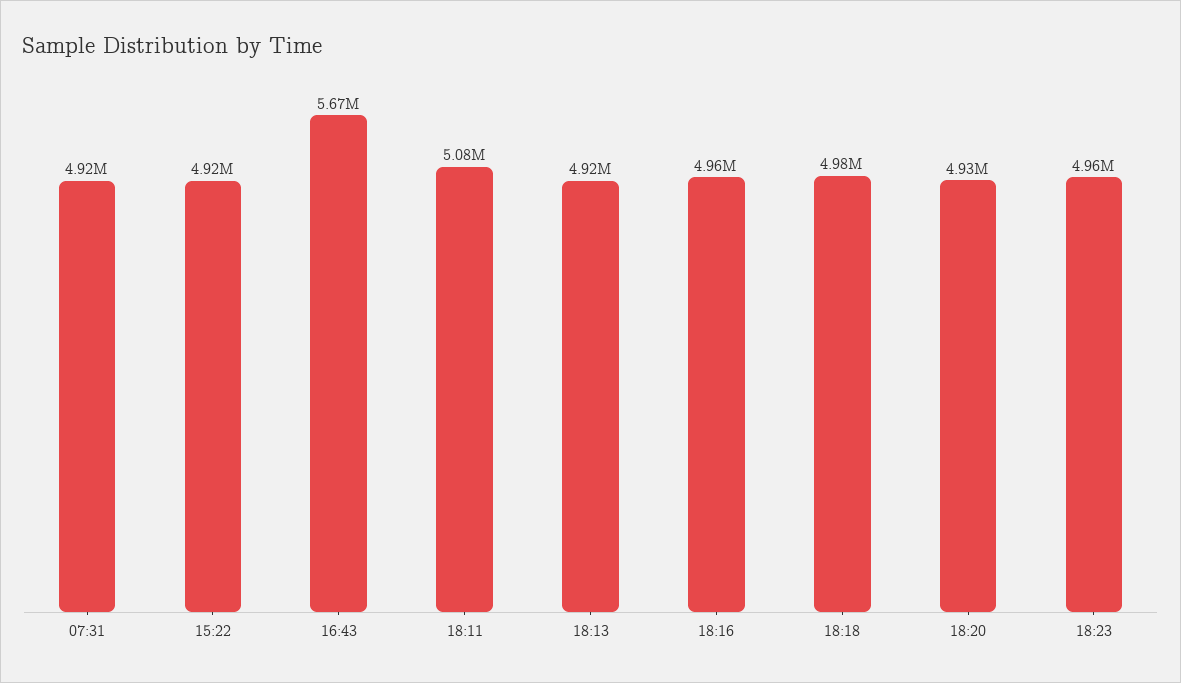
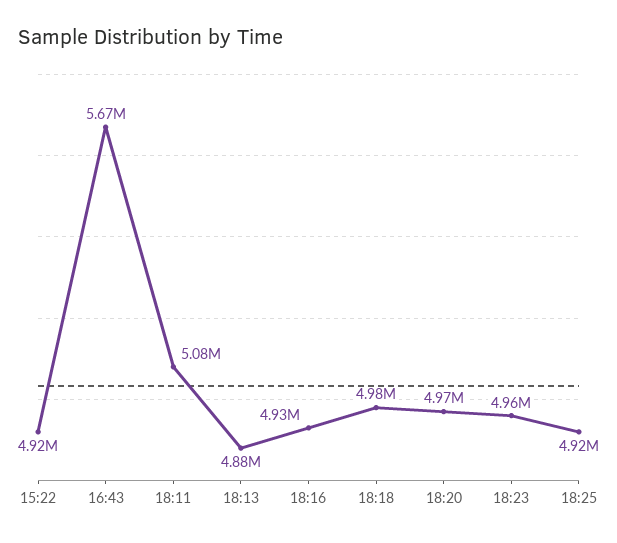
07:31: 4920000 -> none
18:13: 4920000 -> 4880000
18:16: 4960000 -> 4930000
18:20: 4930000 -> 4970000
18:25: none -> 4920000

